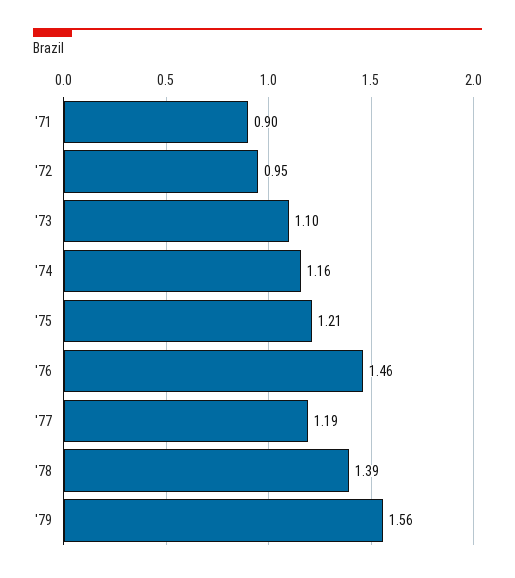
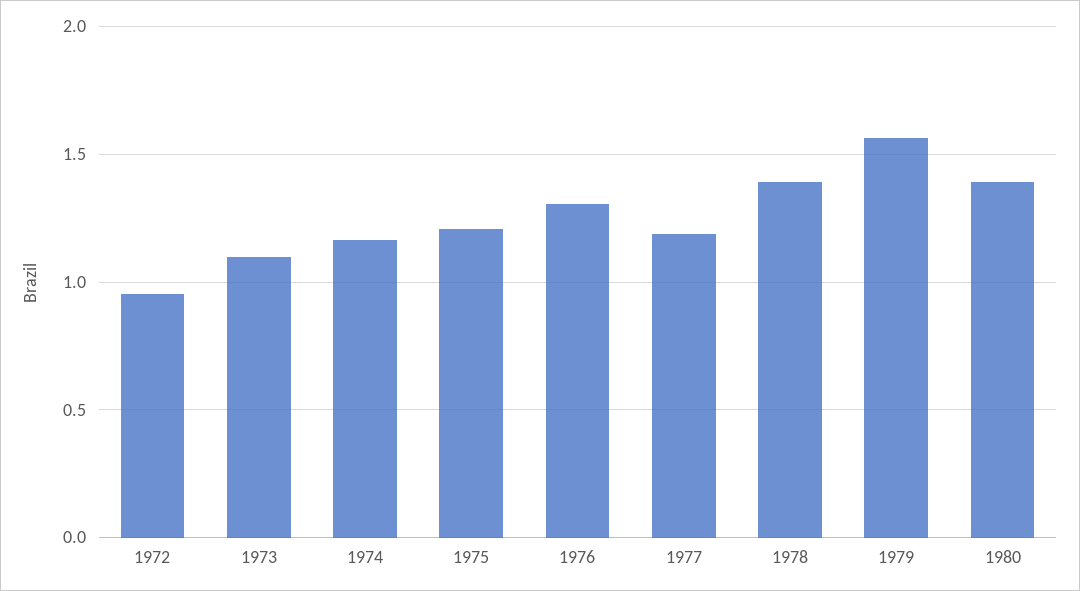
'71: 0.9 -> none
'76: 1.46 -> 1.3
1980: none -> 1.4

